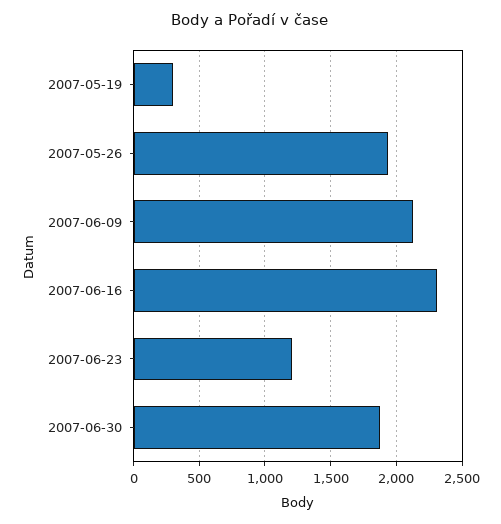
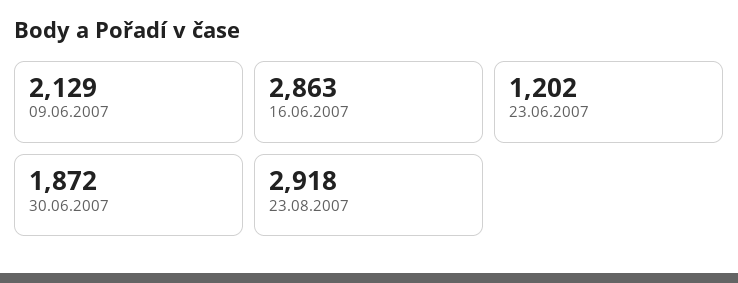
2007-05-19: 300 -> none
2007-05-26: 1950 -> none
2007-06-16: 2300 -> 2863
23.08.2007: none -> 2918

